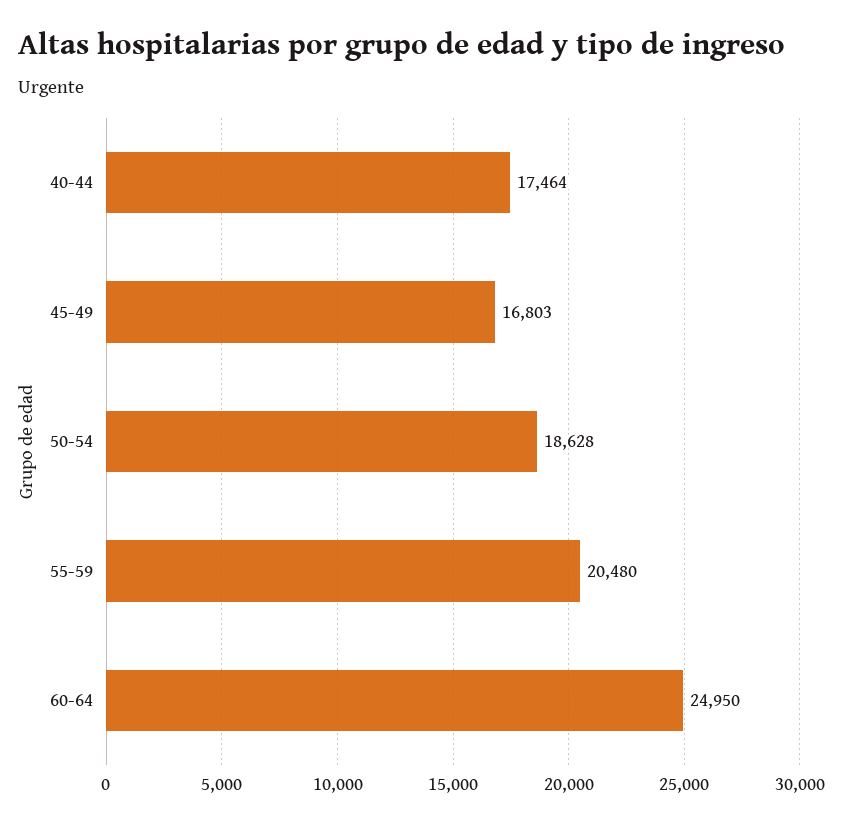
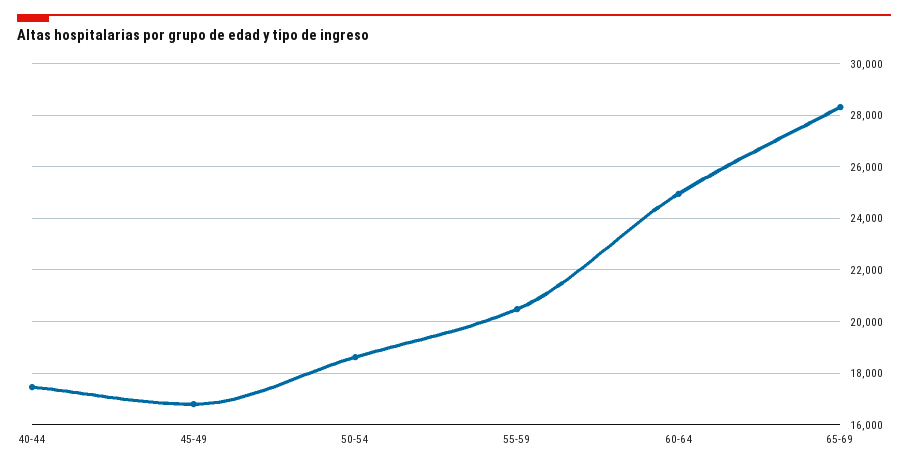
65-69: none -> 28250

